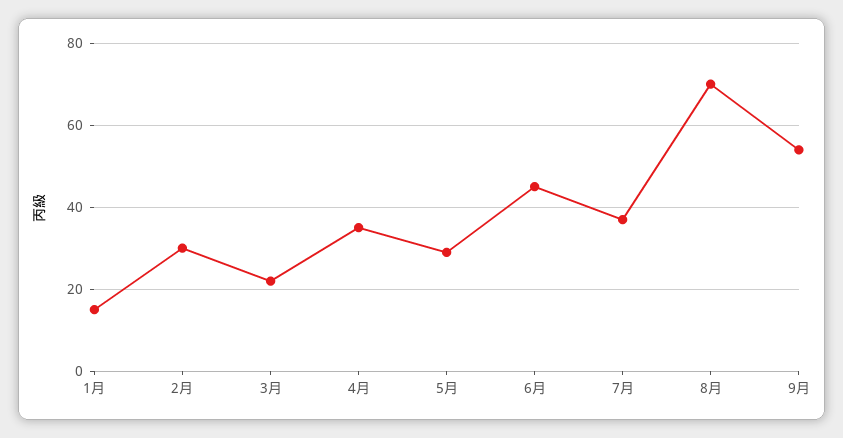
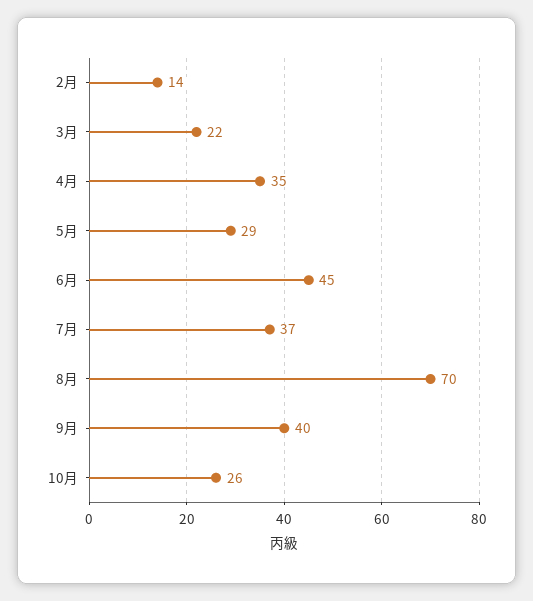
1月: 15 -> none
2月: 30 -> 14
9月: 55 -> 40
10月: none -> 26

